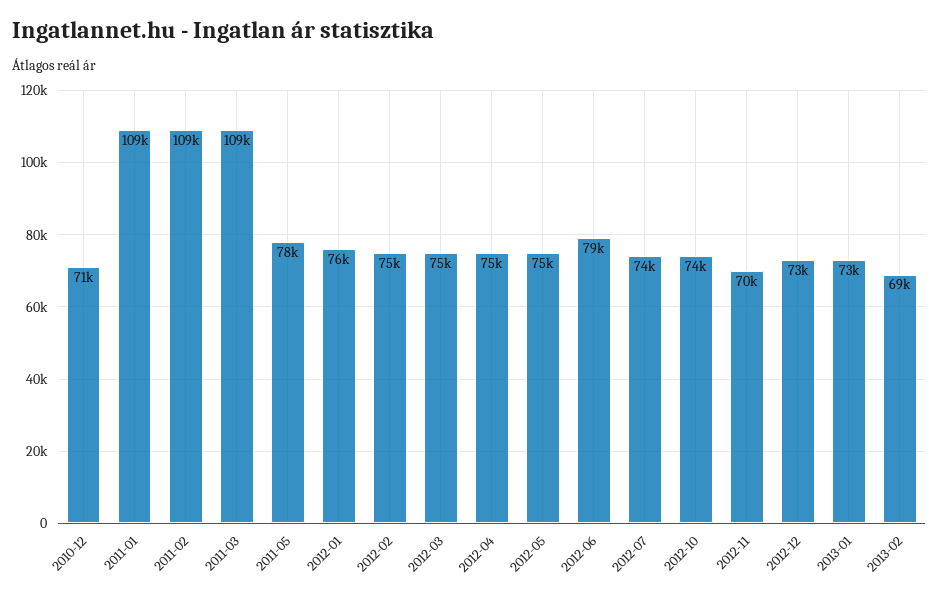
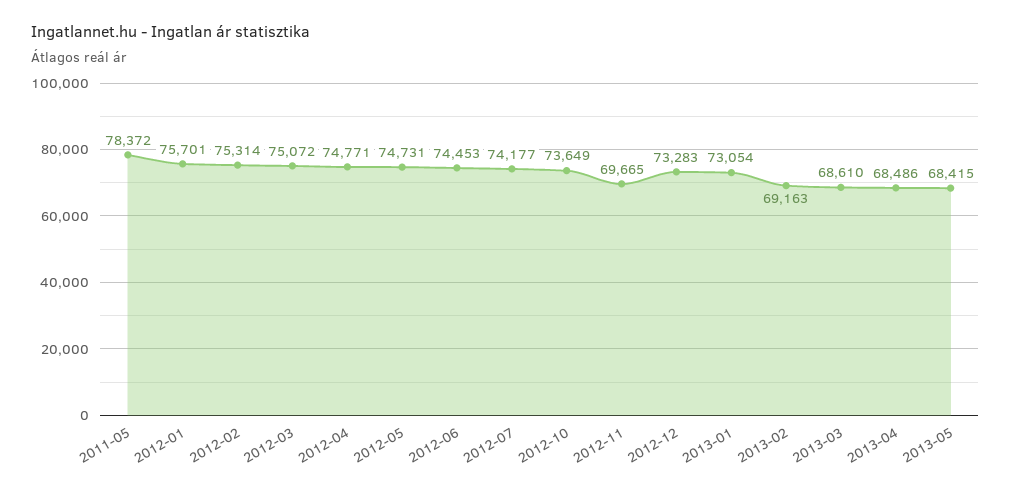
2010-12: 71000 -> none
2011-01: 109000 -> none
2011-02: 109000 -> none
2011-03: 109000 -> none
2012-06: 79000 -> 74453
2013-03: none -> 68610
2013-04: none -> 68486
2013-05: none -> 68415

